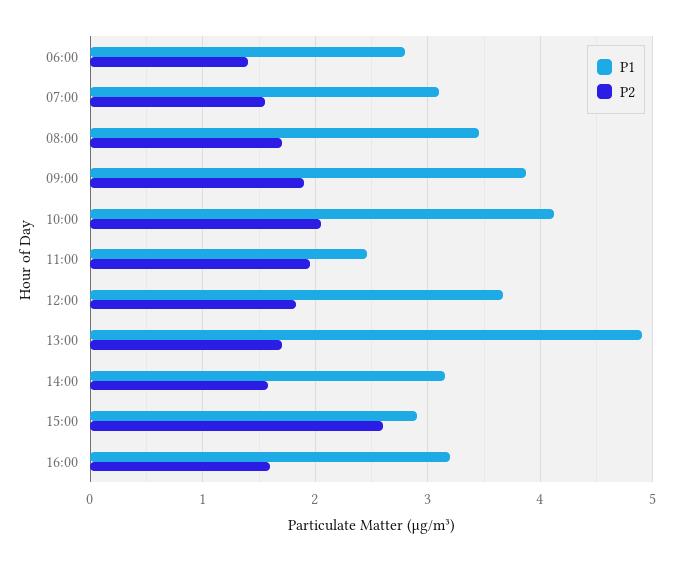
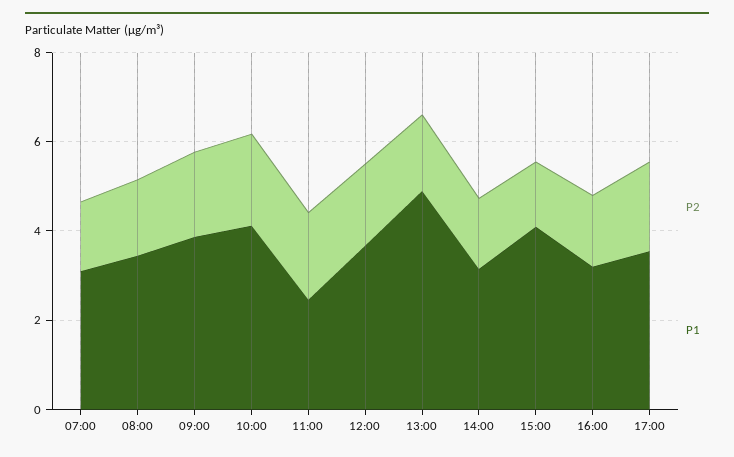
P1, 06:00: 2.8 -> none
P2, 06:00: 1.4 -> none
P1, 15:00: 2.9 -> 4
P2, 15:00: 2.6 -> 1.5
P2, 17:00: none -> 2
P1, 17:00: none -> 3.5

